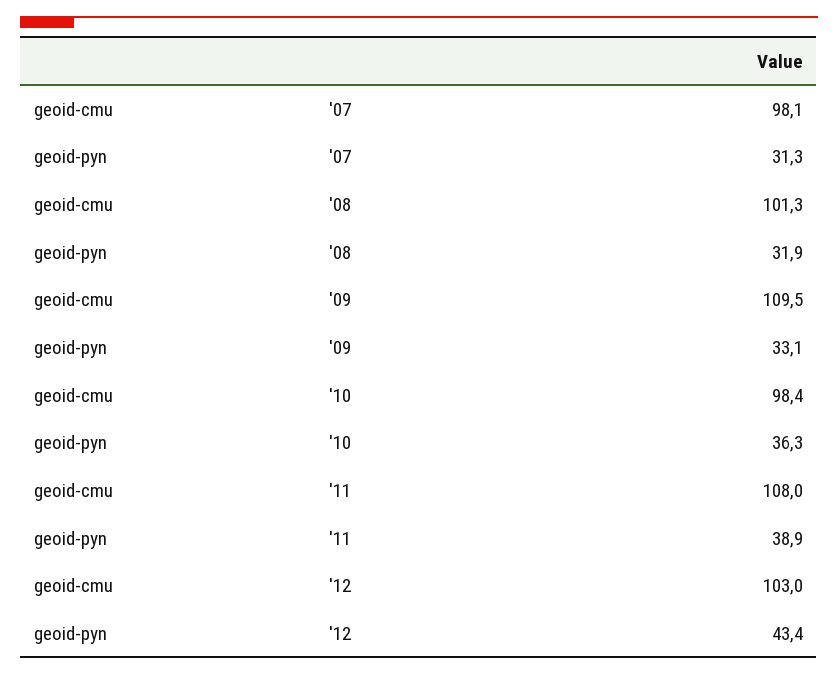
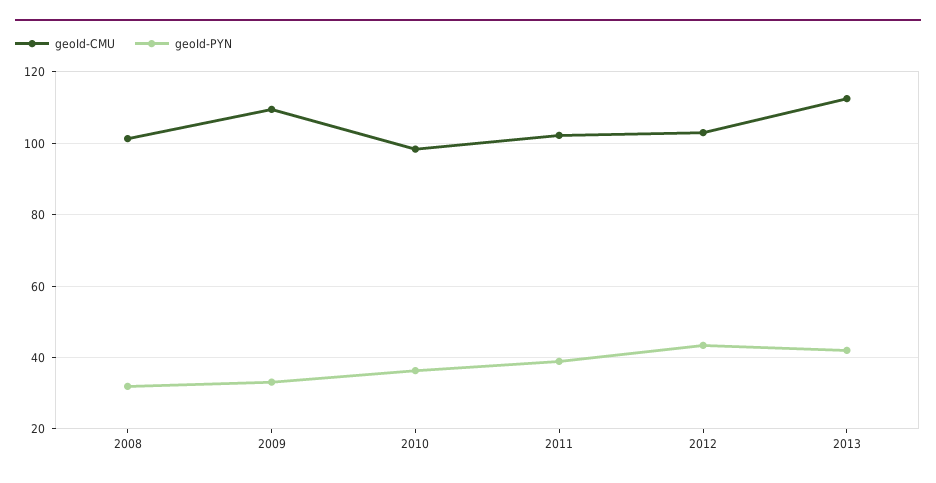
geoid-cmu, '07: 98.1 -> none
geoid-pyn, '07: 31.3 -> none
geoid-cmu, '11: 108 -> 102
geoid-cmu, 2013: none -> 112
geoid-pyn, 2013: none -> 42

